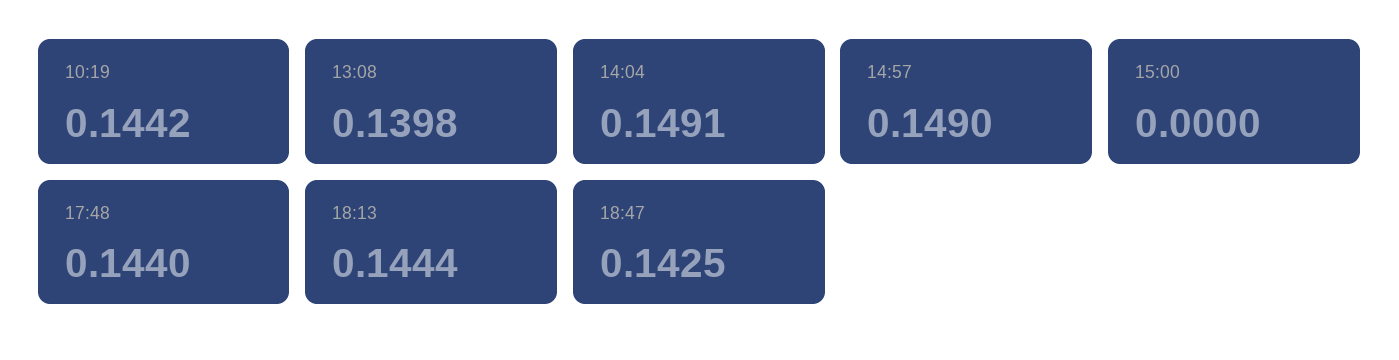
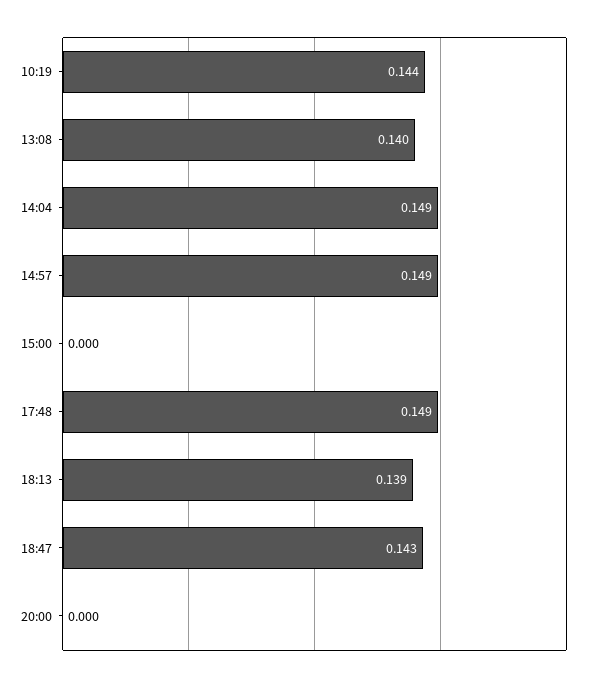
17:48: 0.144 -> 0.149
18:13: 0.1444 -> 0.139
20:00: none -> 0

